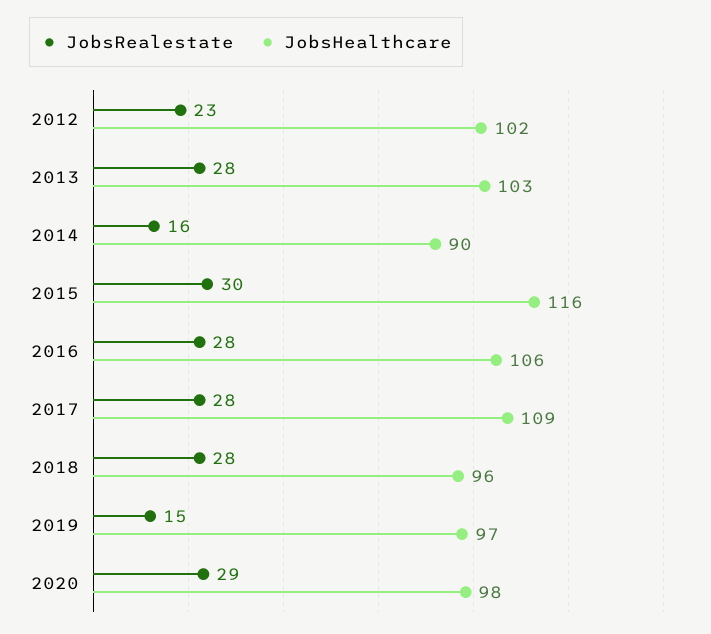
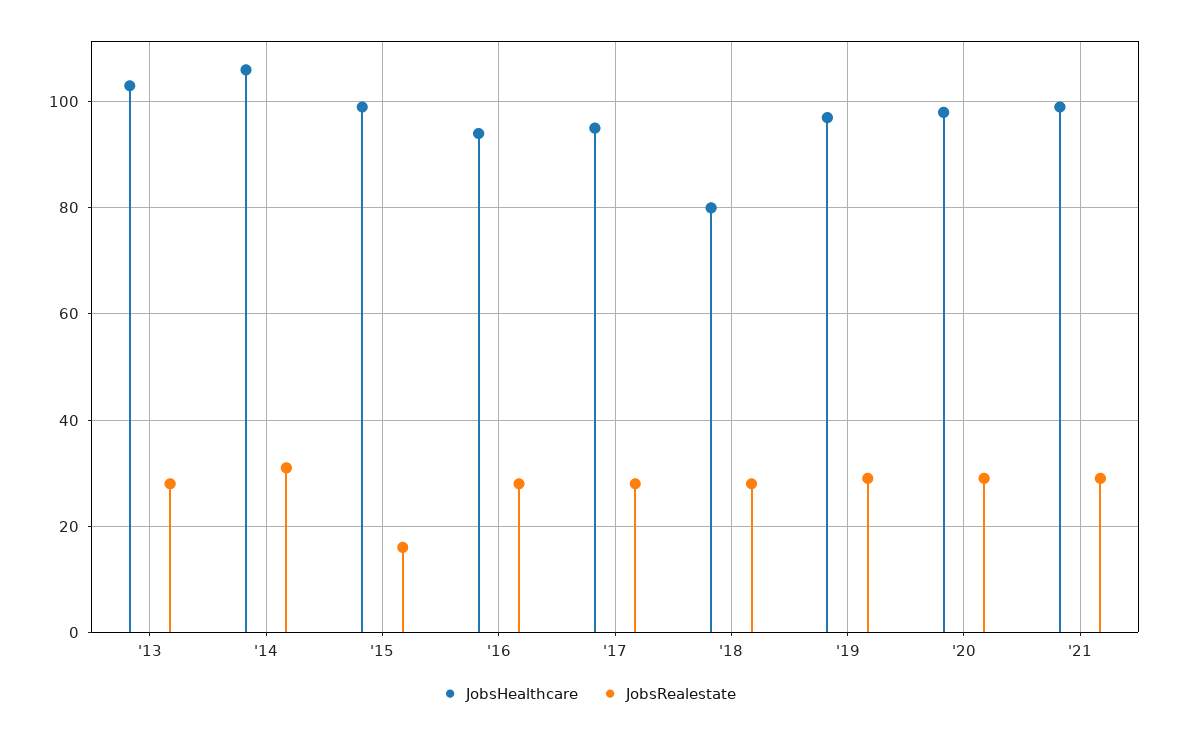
JobsRealestate, 2012: 23 -> none
JobsHealthcare, 2012: 102 -> none
JobsRealestate, 2014: 16 -> 30
JobsHealthcare, 2014: 90 -> 105
JobsRealestate, 2015: 30 -> 15
JobsHealthcare, 2015: 116 -> 100
JobsHealthcare, 2016: 106 -> 95
JobsHealthcare, 2017: 109 -> 95
JobsHealthcare, 2018: 96 -> 80
JobsRealestate, 2019: 15 -> 30
JobsHealthcare, '21: none -> 100
JobsRealestate, '21: none -> 30

